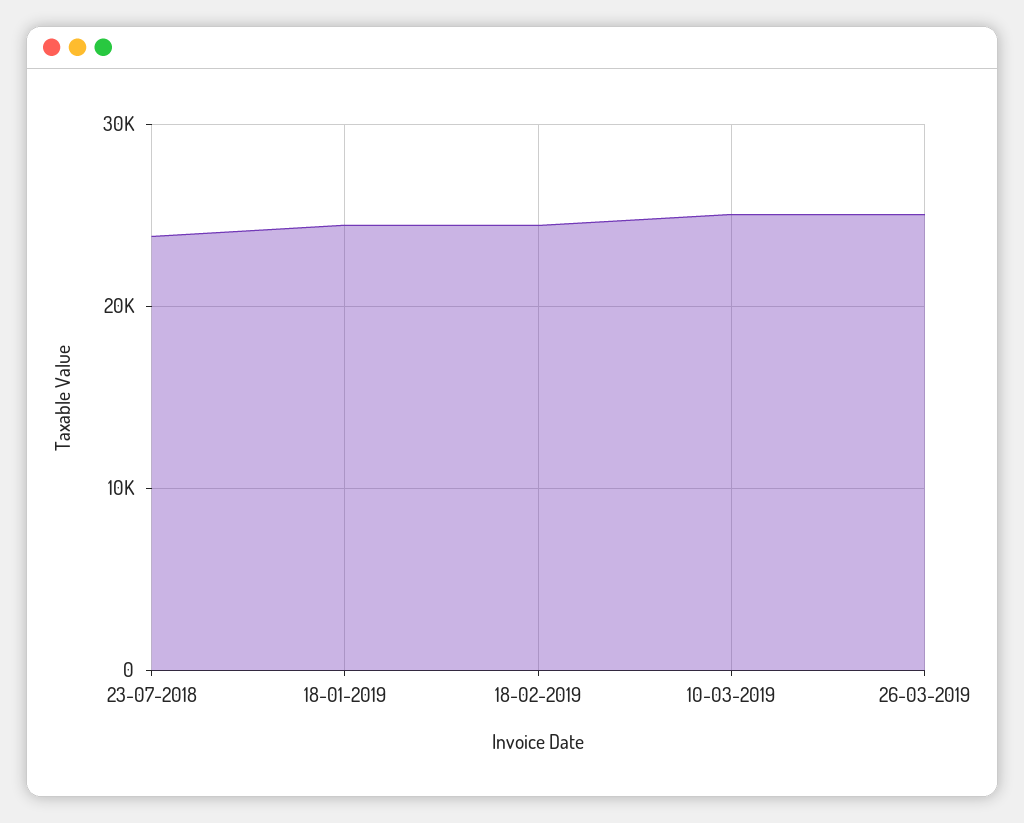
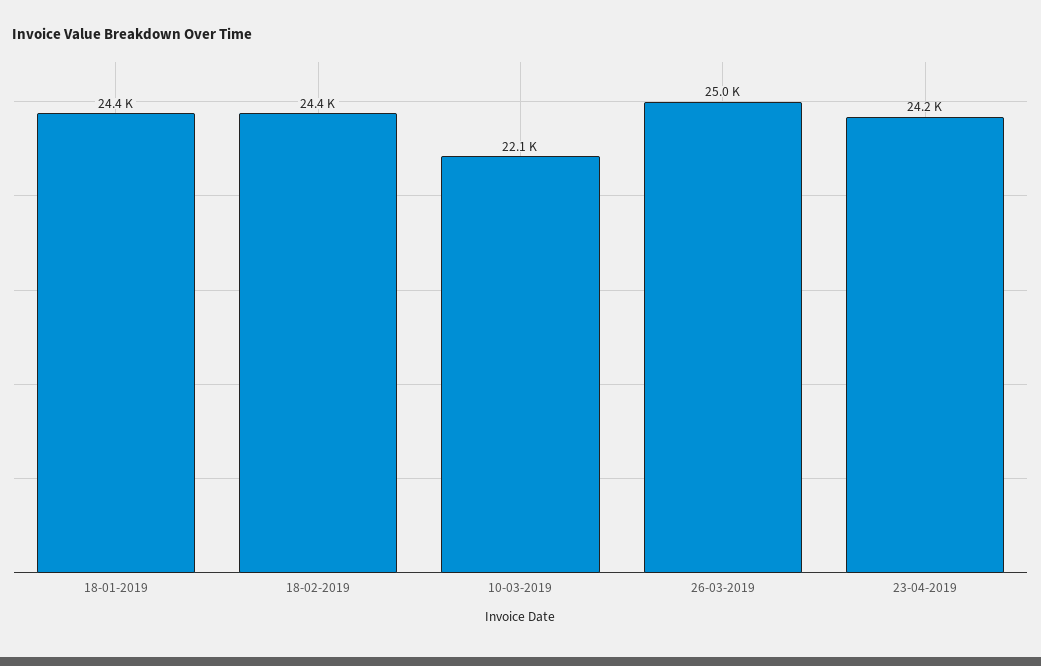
23-07-2018: 24000 -> none
10-03-2019: 25000 -> 22100
23-04-2019: none -> 24200

